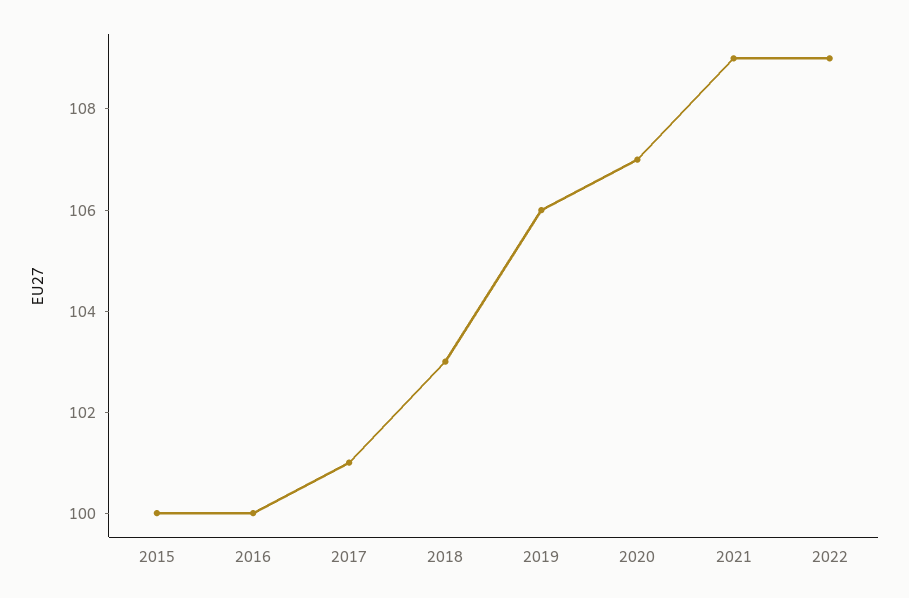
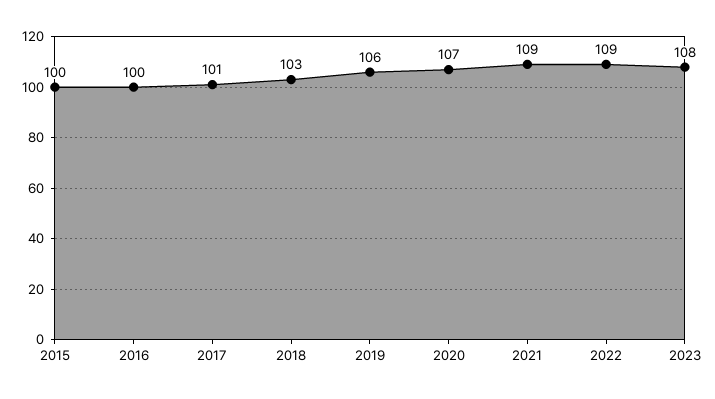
2023: none -> 108

